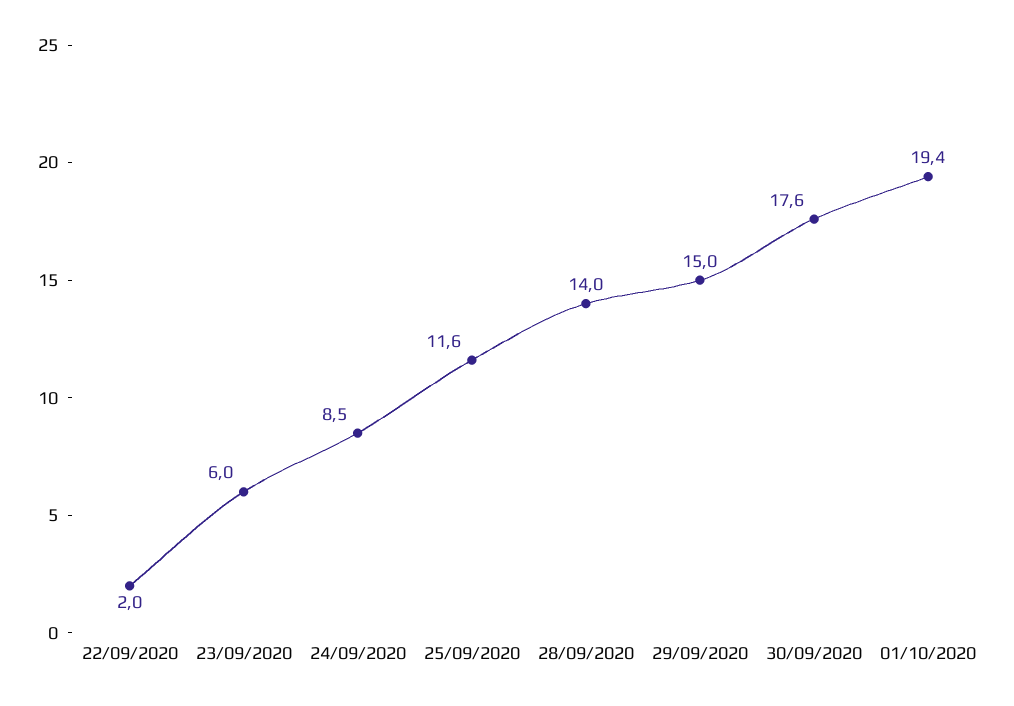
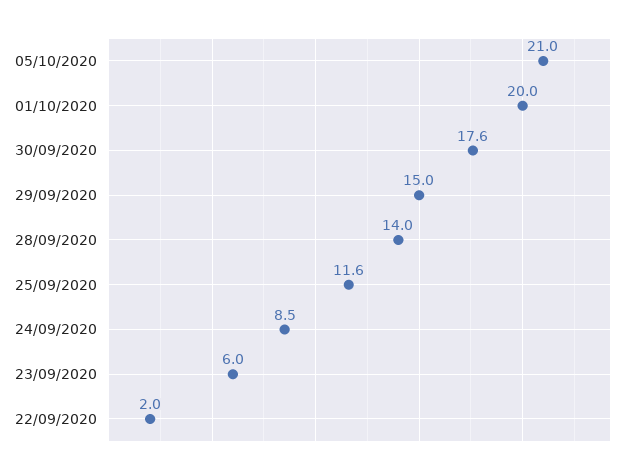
01/10/2020: 19.4 -> 20
05/10/2020: none -> 21

